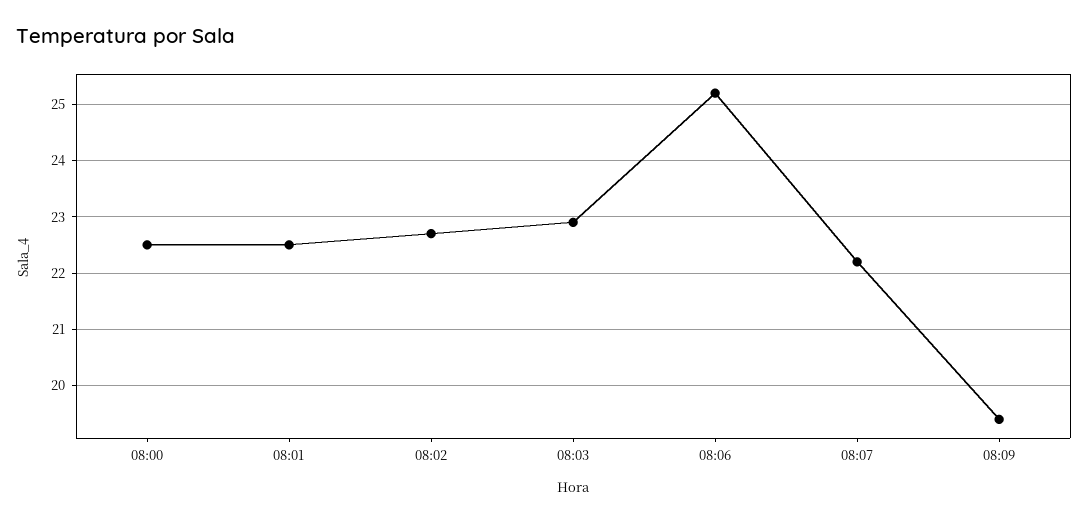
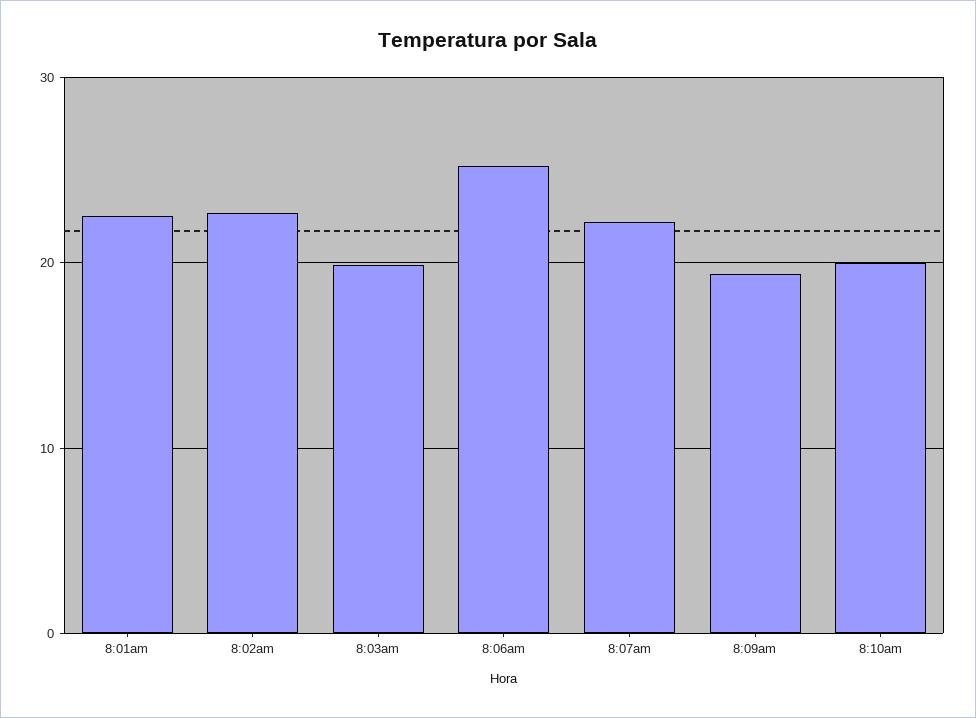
08:00: 22.5 -> none
08:03: 23 -> 20
8:10am: none -> 20

